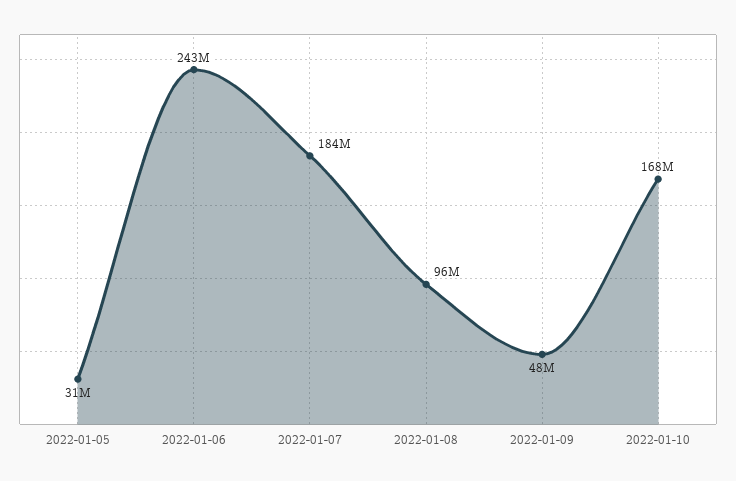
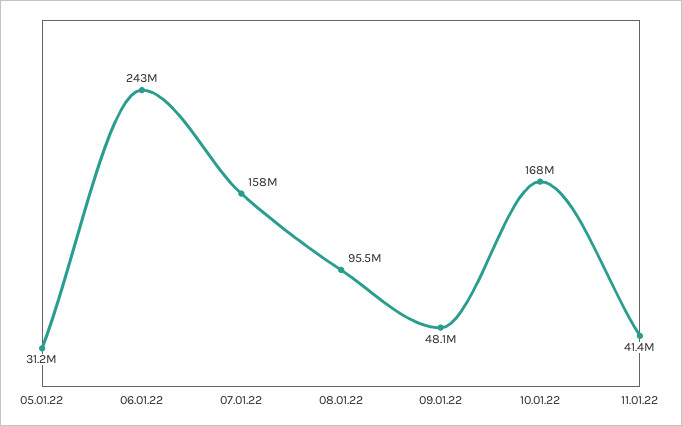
2022-01-07: 184000000 -> 158000000
11.01.22: none -> 41400000

